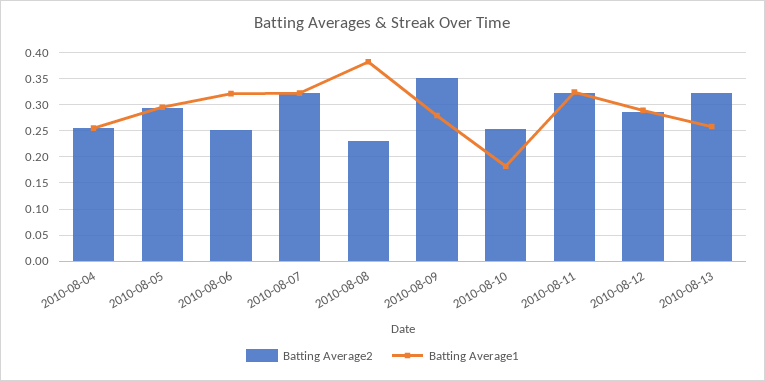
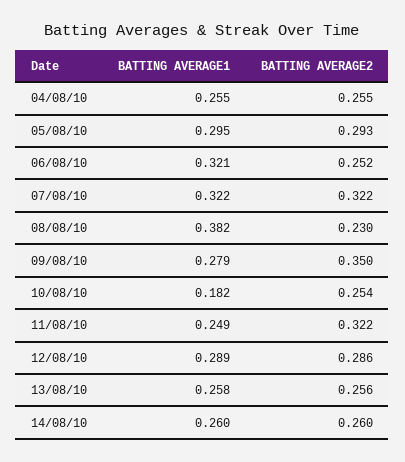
Batting Average1, 2010-08-11: 0.325 -> 0.249
Batting Average2, 2010-08-13: 0.325 -> 0.256
Batting Average1, 14/08/10: none -> 0.26
Batting Average2, 14/08/10: none -> 0.26

